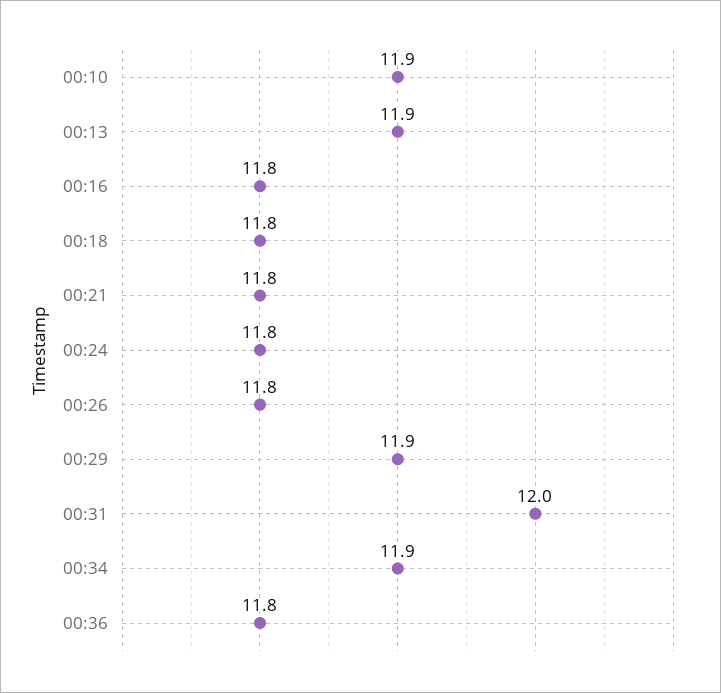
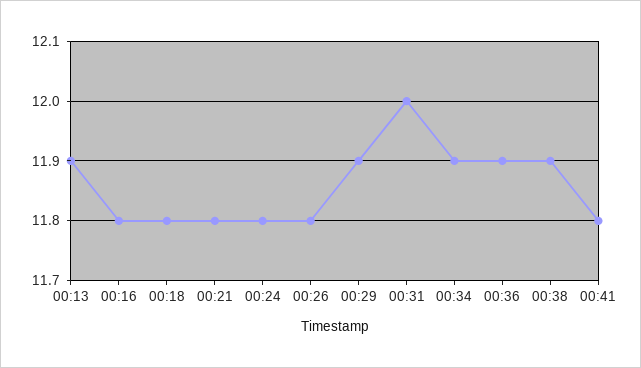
00:10: 11.9 -> none
00:36: 11.8 -> 11.9
00:38: none -> 11.9
00:41: none -> 11.8

